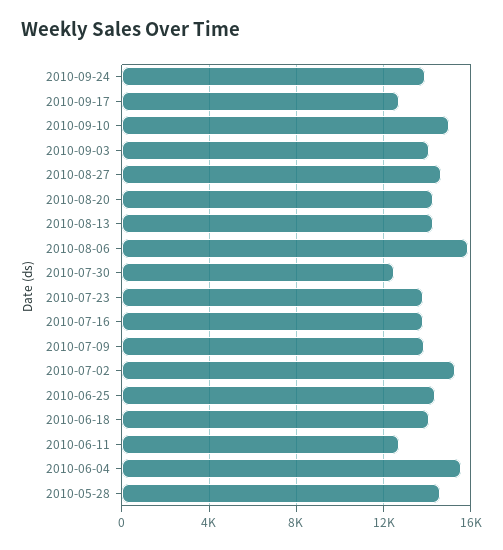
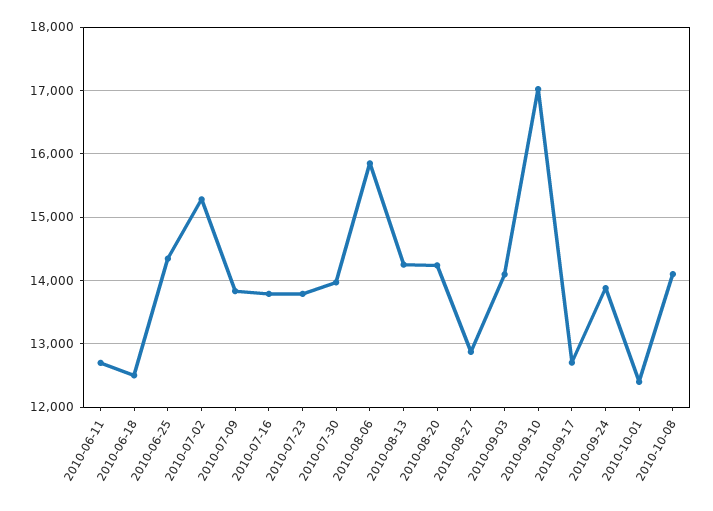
2010-09-10: 15000 -> 17000
2010-08-27: 14500 -> 12900
2010-07-30: 12500 -> 14000
2010-06-18: 14000 -> 12500
2010-06-04: 15500 -> none
2010-05-28: 14500 -> none
2010-10-01: none -> 12400
2010-10-08: none -> 14100

